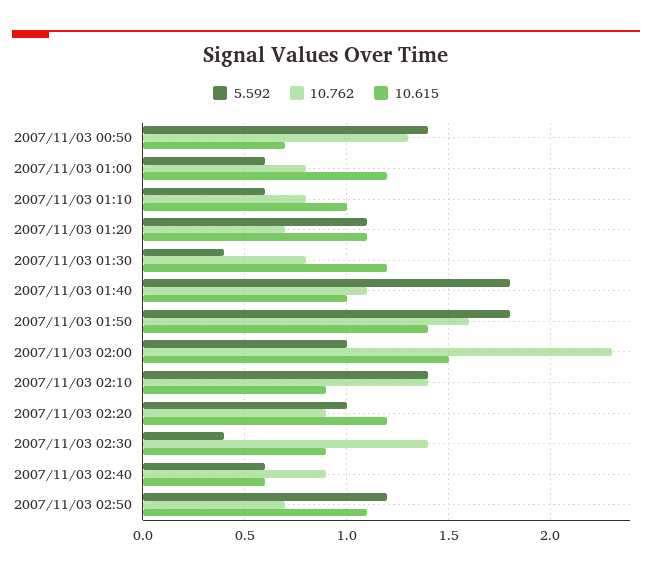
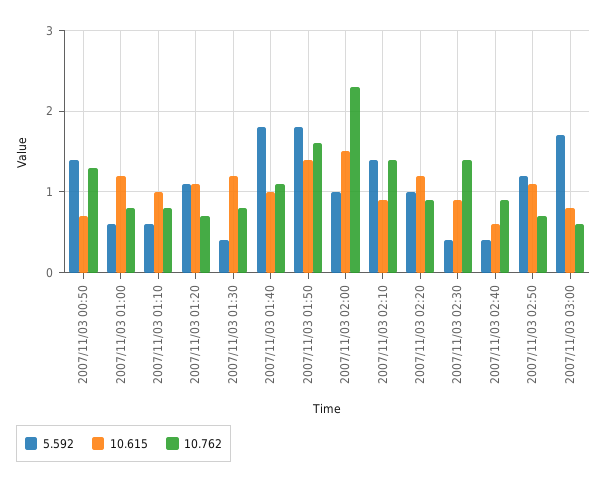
5.592, 2007/11/03 02:40: 0.6 -> 0.4
5.592, 2007/11/03 03:00: none -> 1.7
10.615, 2007/11/03 03:00: none -> 0.8
10.762, 2007/11/03 03:00: none -> 0.6

